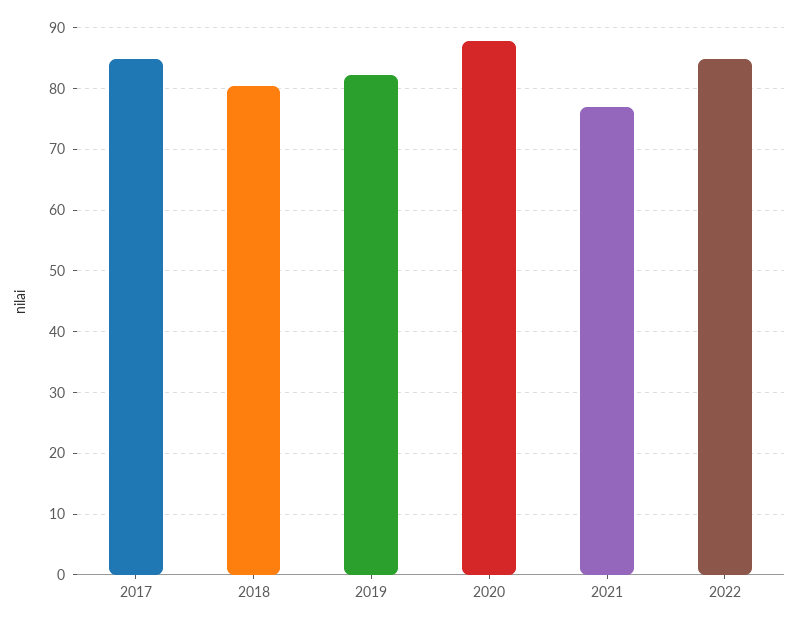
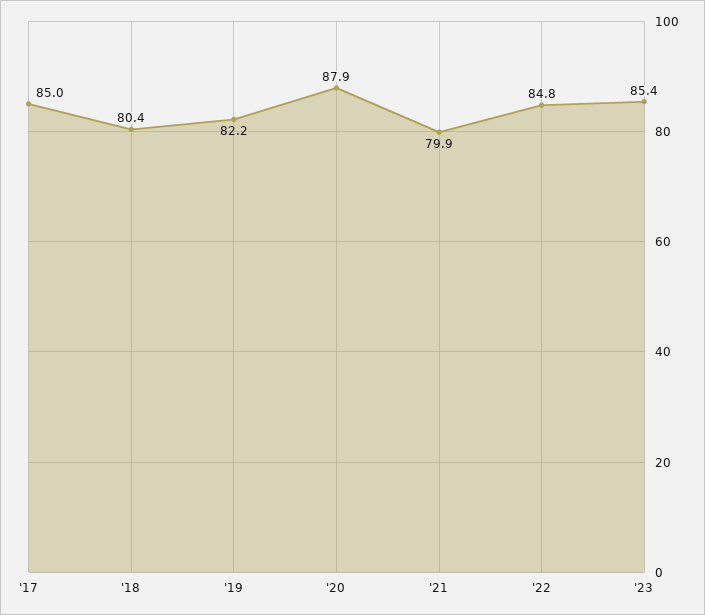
2021: 77 -> 79.9
'23: none -> 85.4

